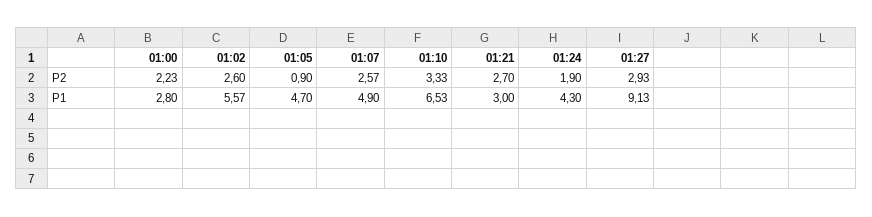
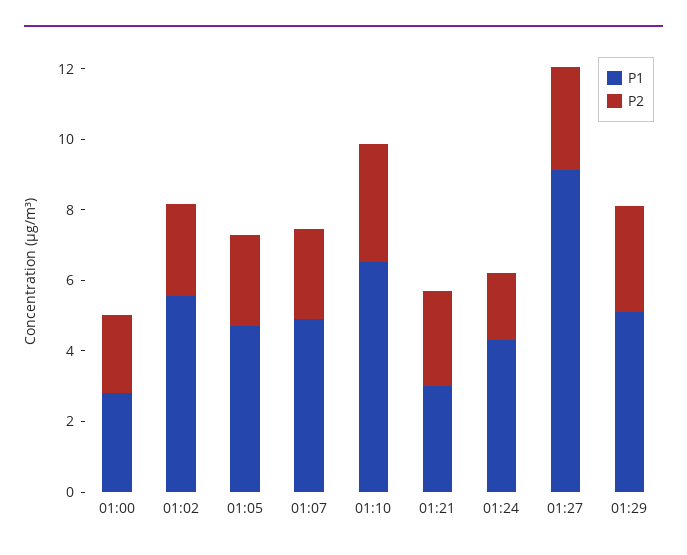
P2, 01:05: 0.9 -> 2.5
P1, 01:29: none -> 5
P2, 01:29: none -> 3

